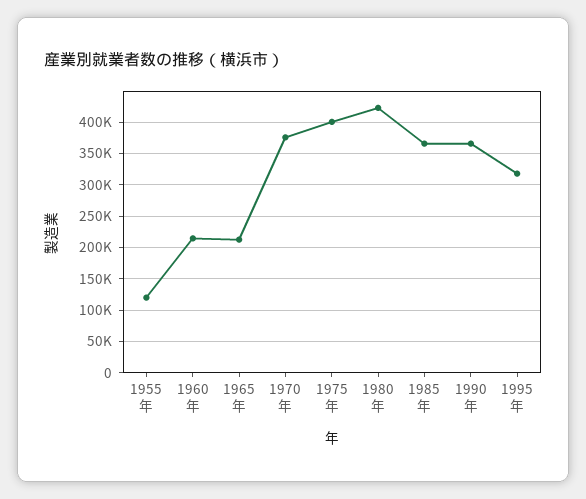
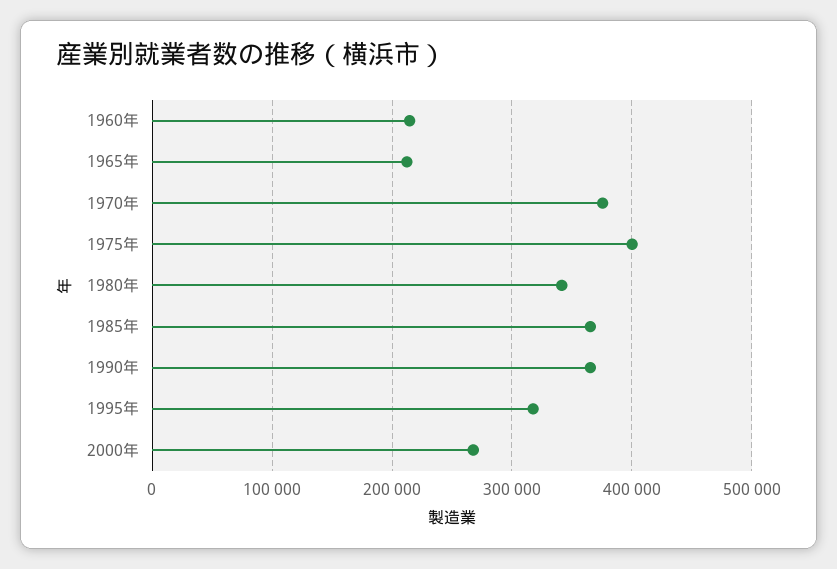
1955年: 120000 -> none
1980年: 420000 -> 340000
2000年: none -> 270000

